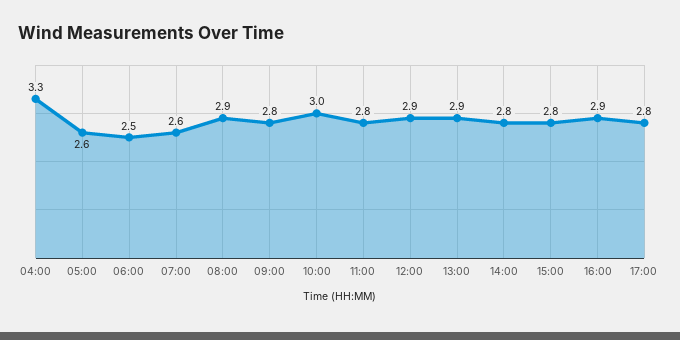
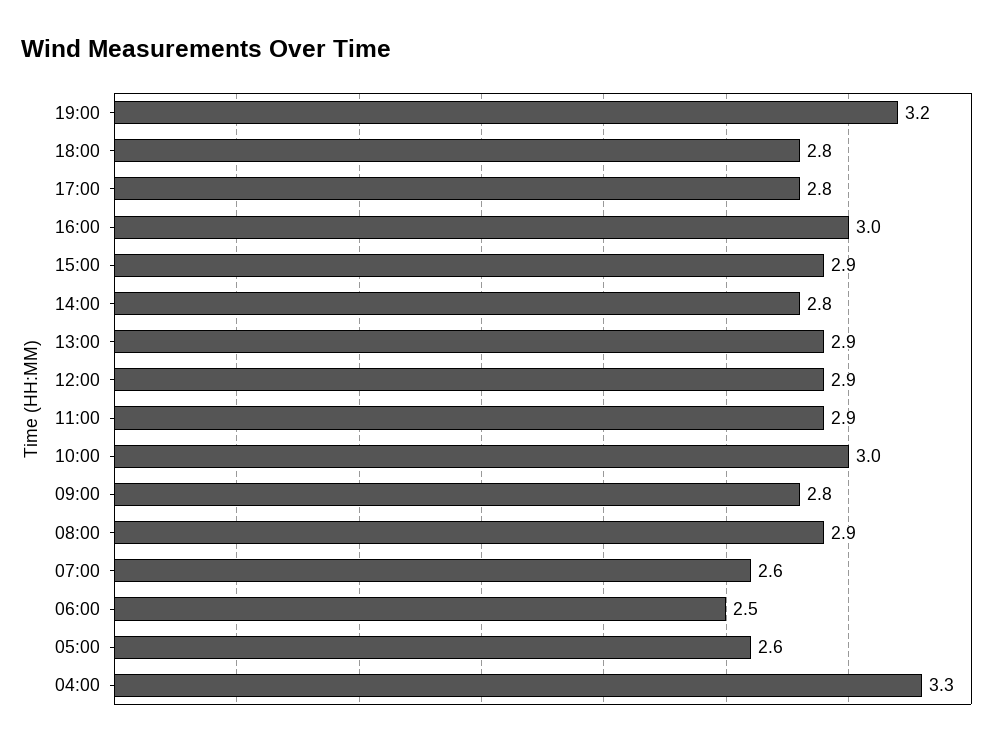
11:00: 2.8 -> 2.9
15:00: 2.8 -> 2.9
16:00: 2.9 -> 3
19:00: none -> 3.2
18:00: none -> 2.8

